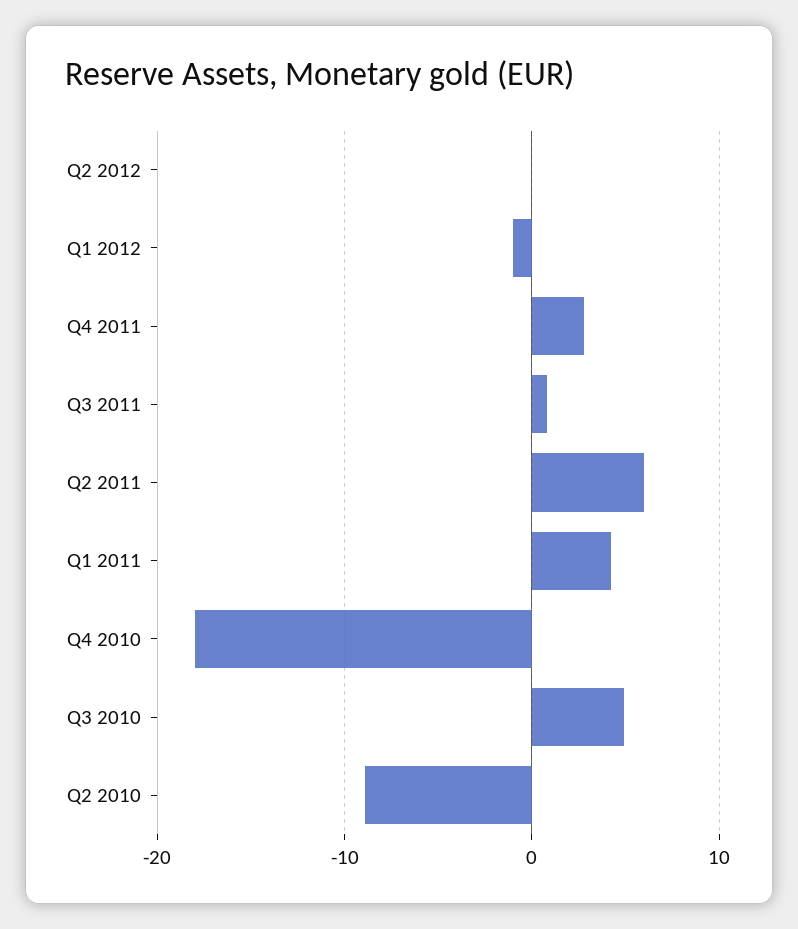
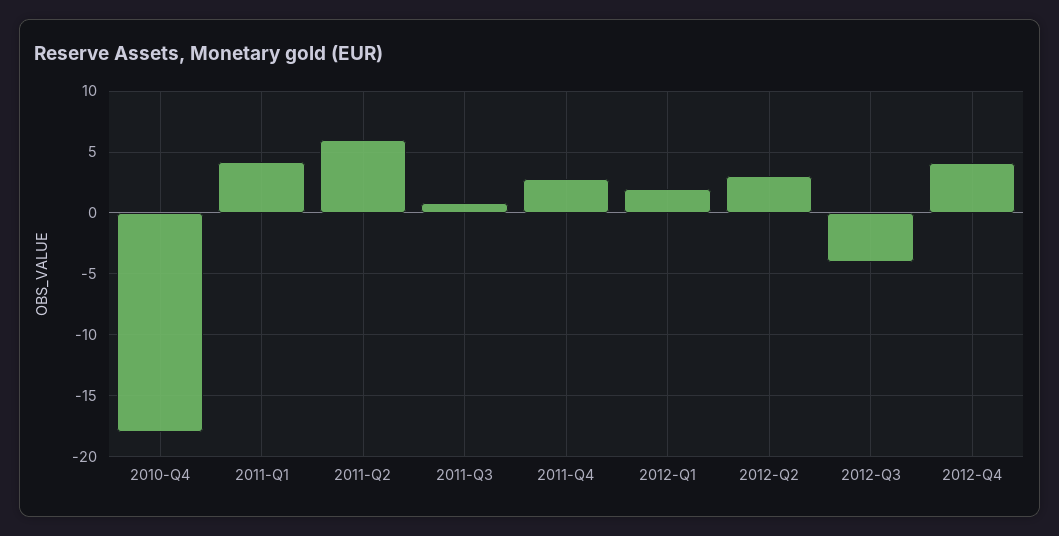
Q2 2012: 0 -> 3
Q1 2012: -1 -> 2
Q3 2010: 5 -> none
Q2 2010: -9 -> none
2012-Q3: none -> -4
2012-Q4: none -> 4

